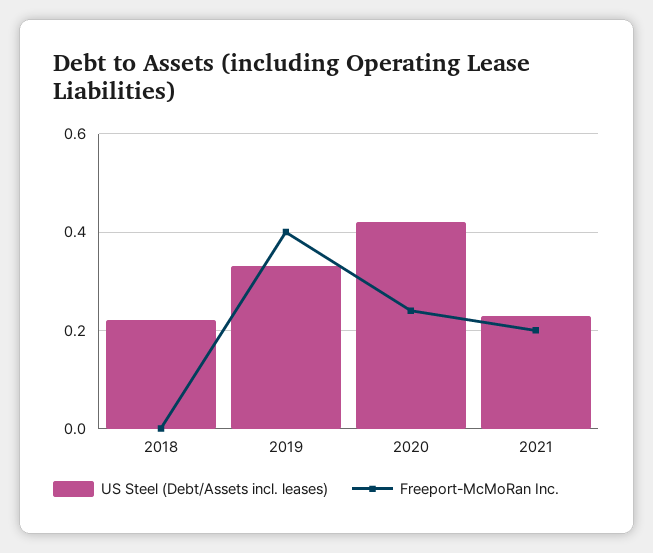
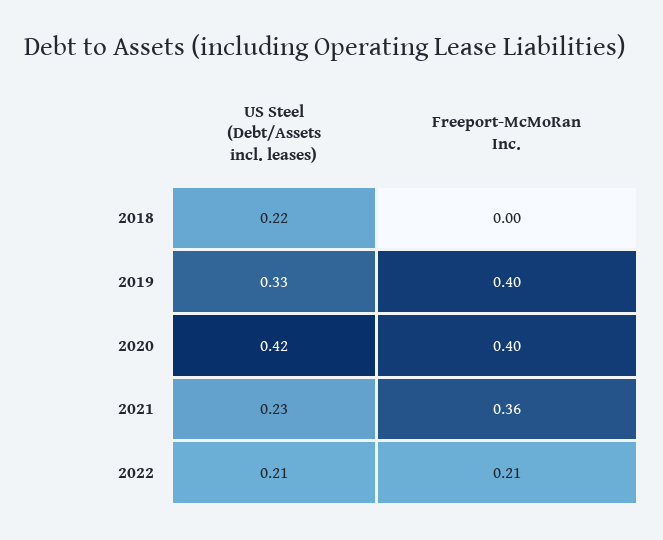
Freeport-McMoRan Inc., 2020: 0.25 -> 0.4
Freeport-McMoRan Inc., 2021: 0.2 -> 0.36
US Steel (Debt/Assets incl. leases), 2022: none -> 0.21
Freeport-McMoRan Inc., 2022: none -> 0.21

